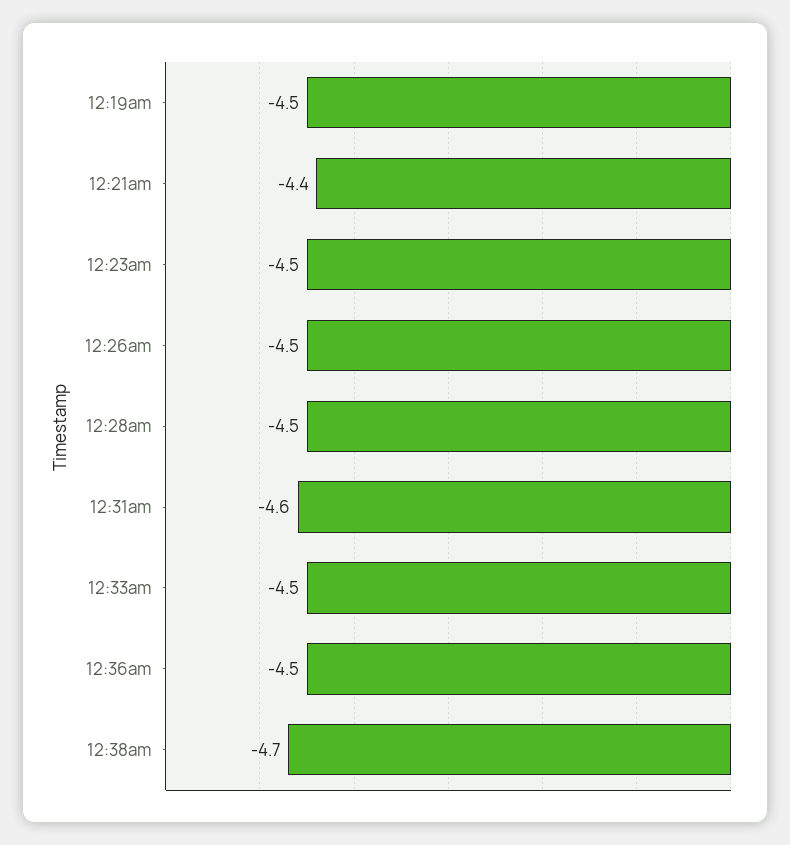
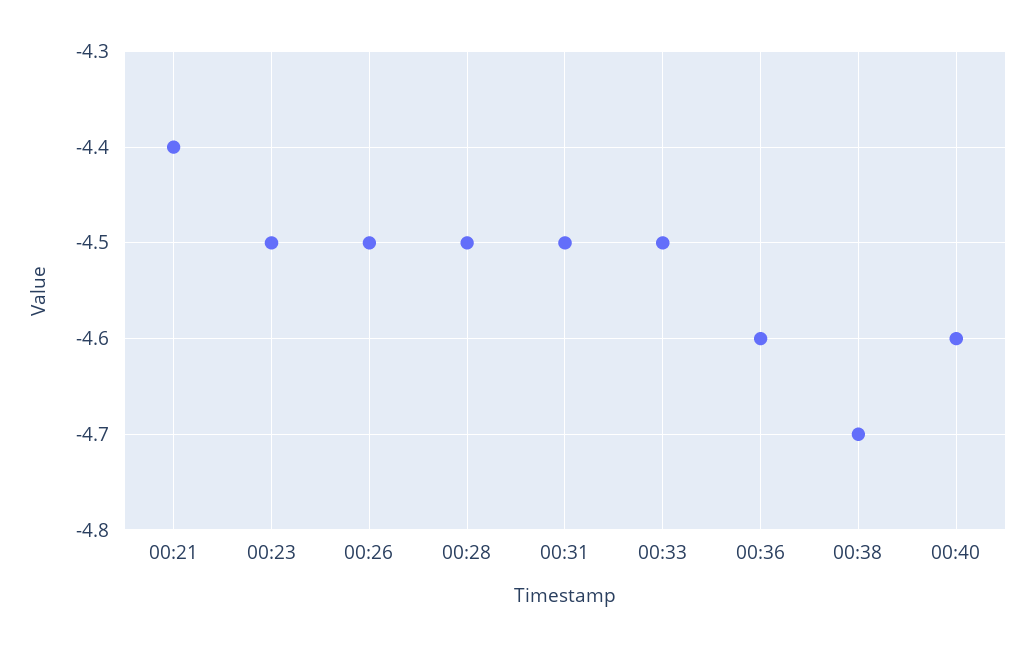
12:19am: -4.5 -> none
12:31am: -4.6 -> -4.5
12:36am: -4.5 -> -4.6
00:40: none -> -4.6

